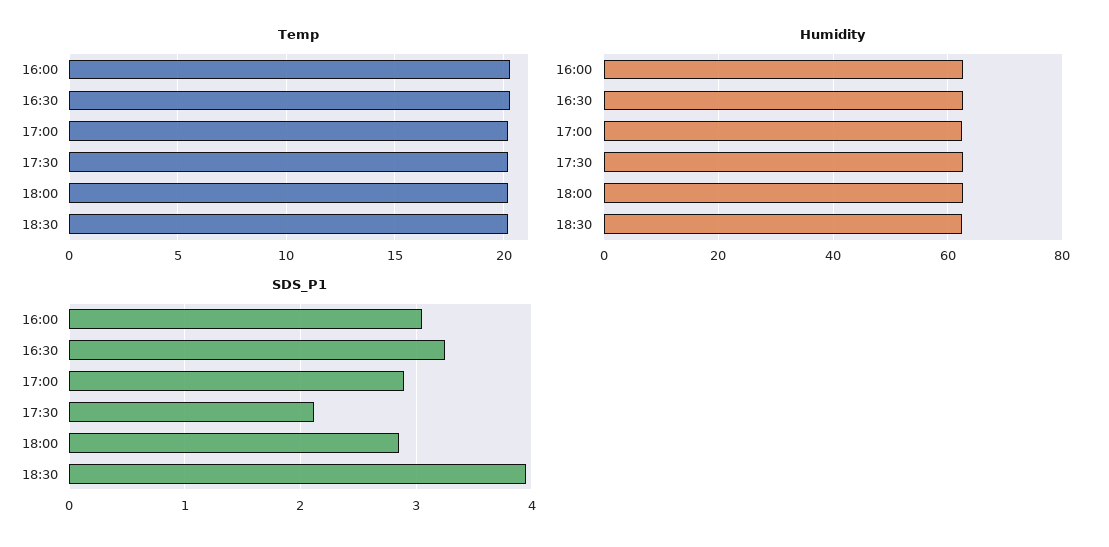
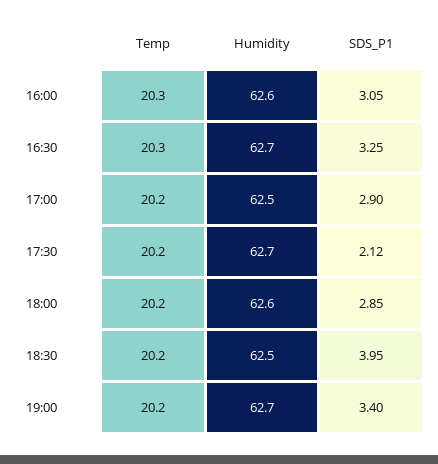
Temp, 19:00: none -> 20.2
Humidity, 19:00: none -> 62.7
SDS_P1, 19:00: none -> 3.4

